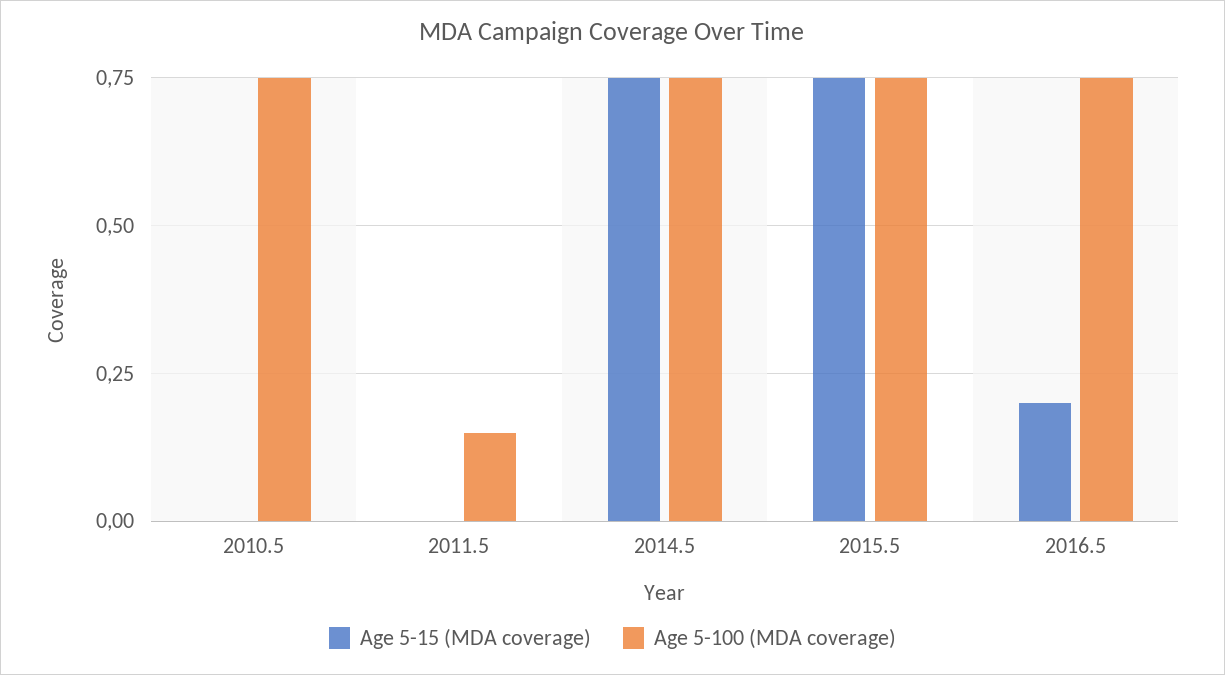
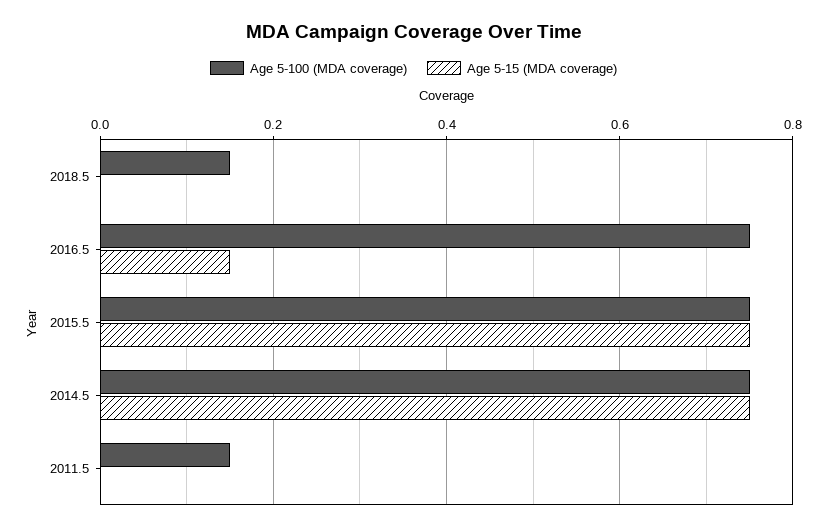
Age 5-15 (MDA coverage), 2010.5: 0 -> none
Age 5-100 (MDA coverage), 2010.5: 0.75 -> none
Age 5-15 (MDA coverage), 2016.5: 0.2 -> 0.15
Age 5-100 (MDA coverage), 2018.5: none -> 0.15
Age 5-15 (MDA coverage), 2018.5: none -> 0

